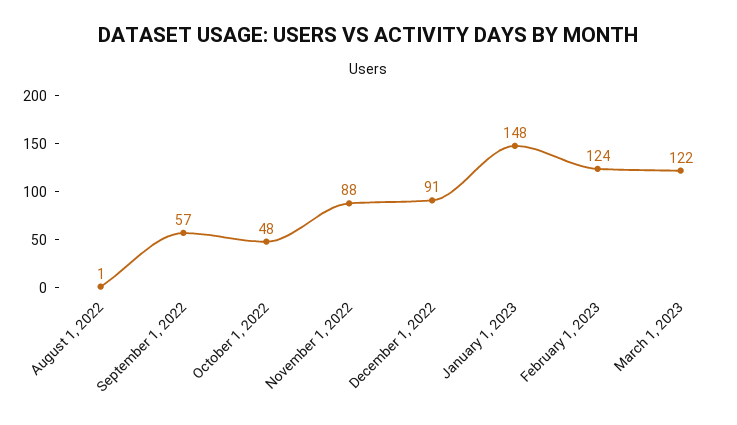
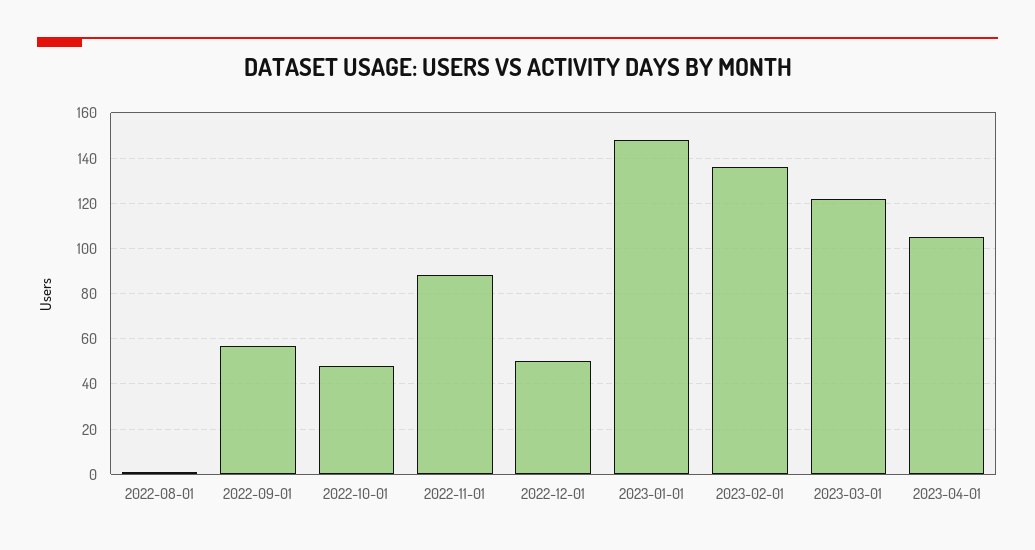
December 1, 2022: 91 -> 50
February 1, 2023: 124 -> 135
2023-04-01: none -> 105

